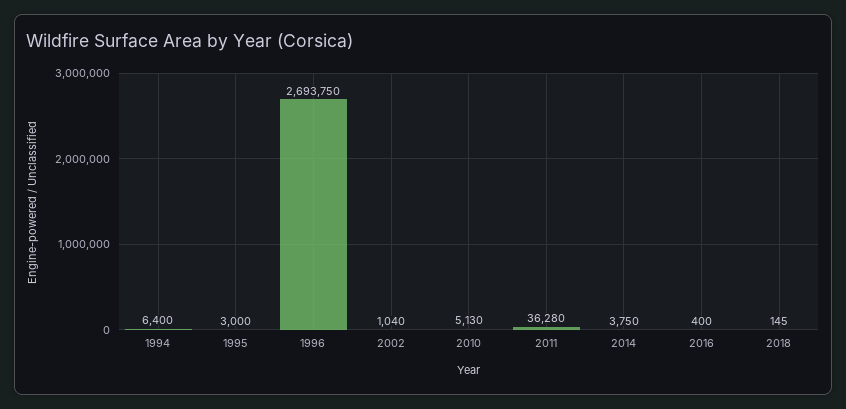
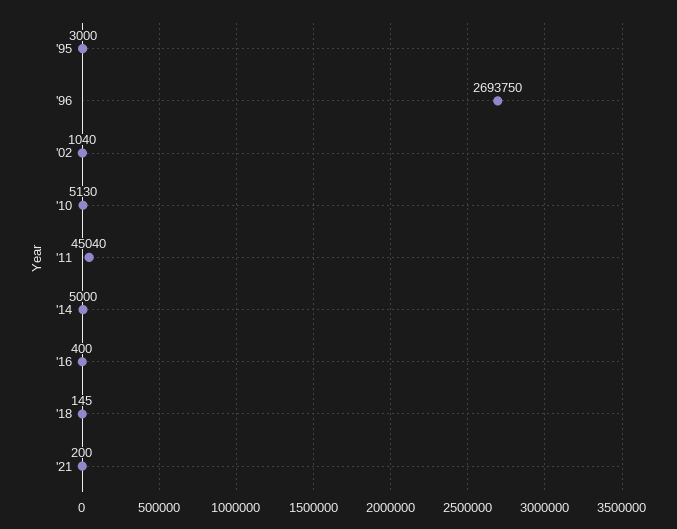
1994: 6400 -> none
2011: 36280 -> 45040
2014: 3750 -> 5000
'21: none -> 200

